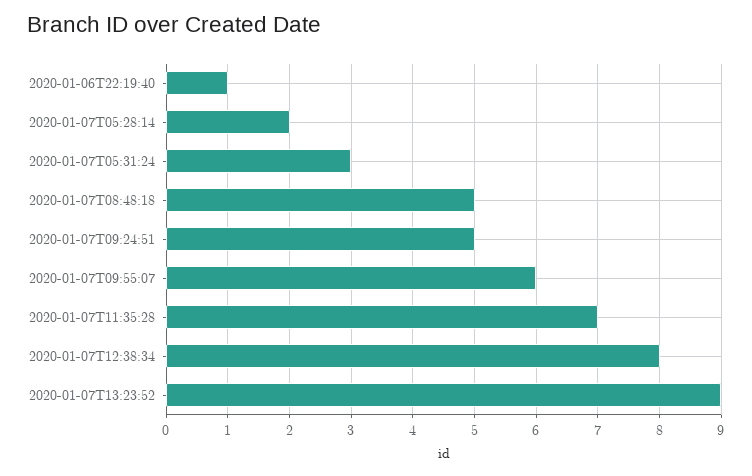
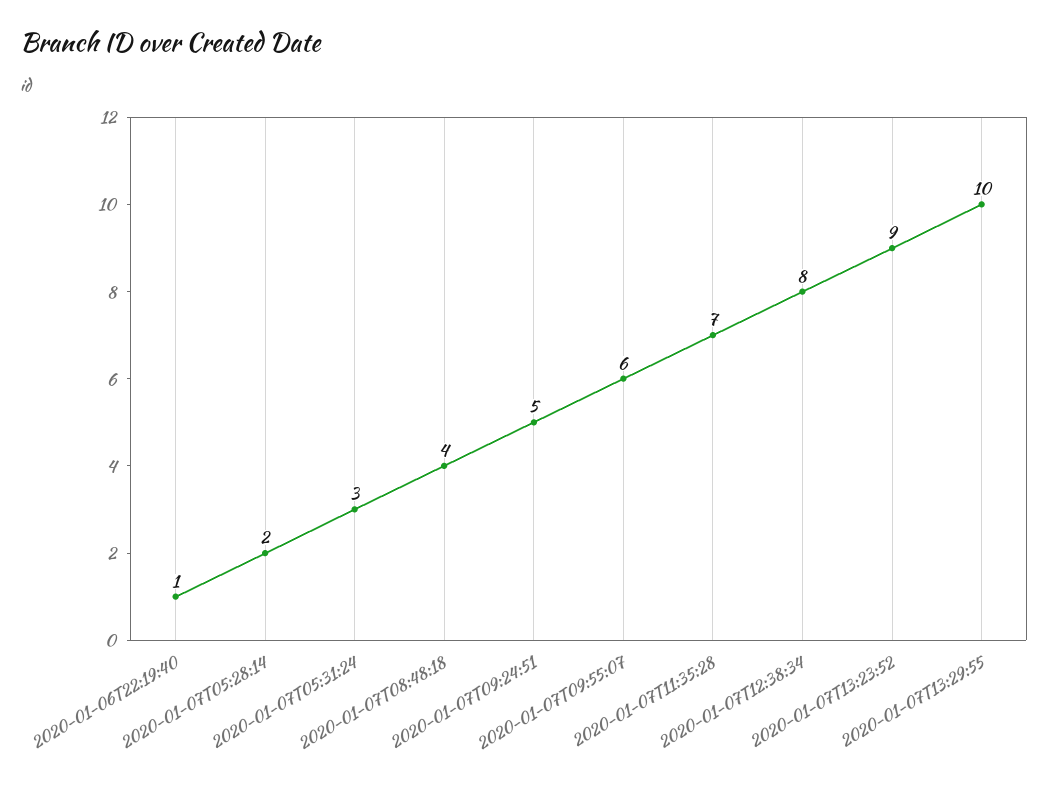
2020-01-07T08:48:18: 5 -> 4
2020-01-07T13:29:55: none -> 10

